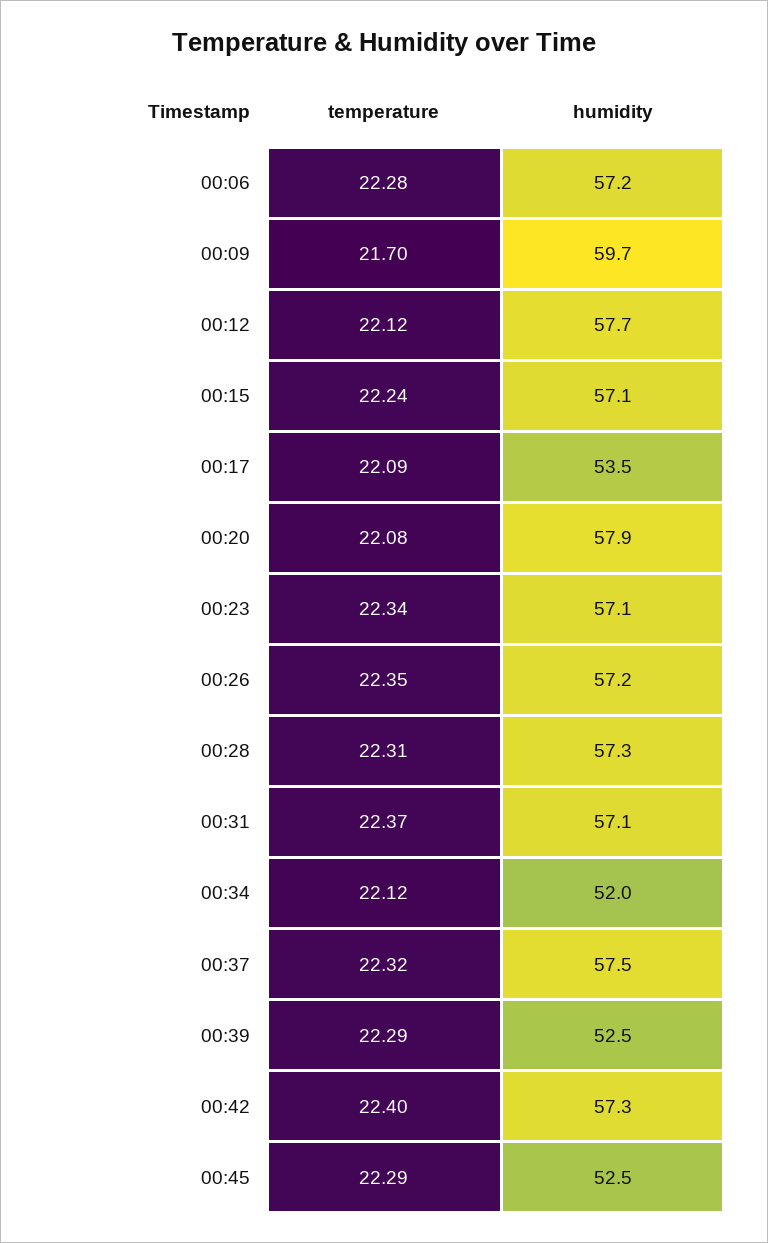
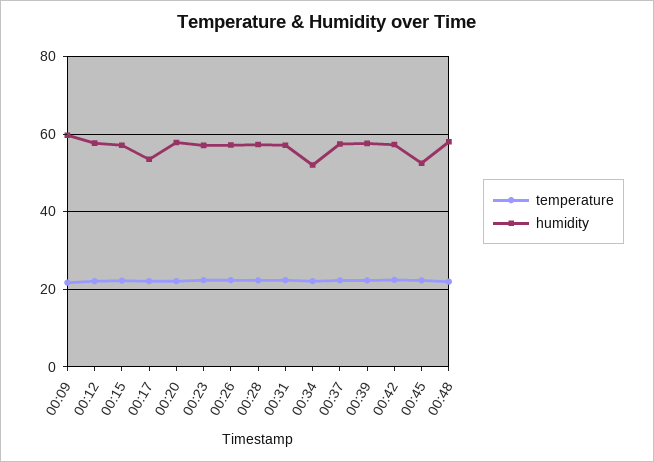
temperature, 00:06: 22.28 -> none
humidity, 00:06: 57.2 -> none
humidity, 00:39: 52.5 -> 58
temperature, 00:48: none -> 22
humidity, 00:48: none -> 58

